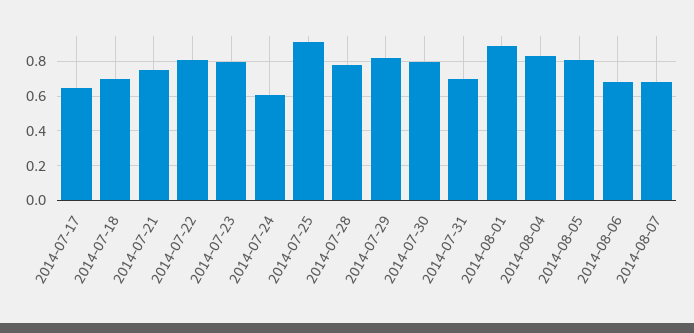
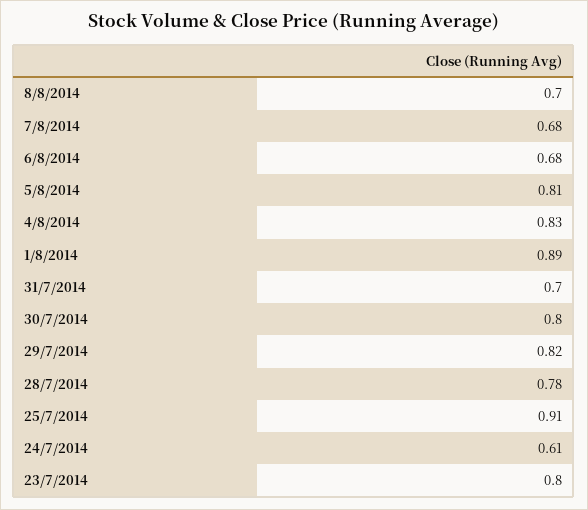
2014-07-17: 0.65 -> none
2014-07-18: 0.7 -> none
2014-07-21: 0.75 -> none
2014-07-22: 0.8 -> none
8/8/2014: none -> 0.7

